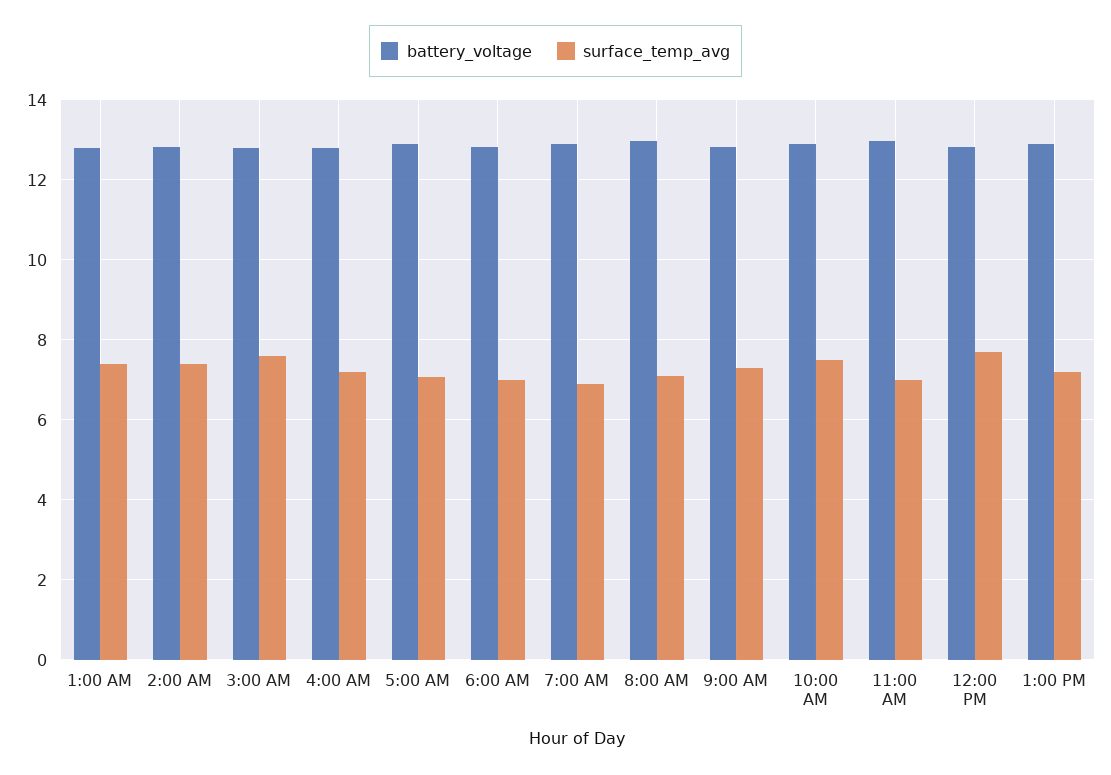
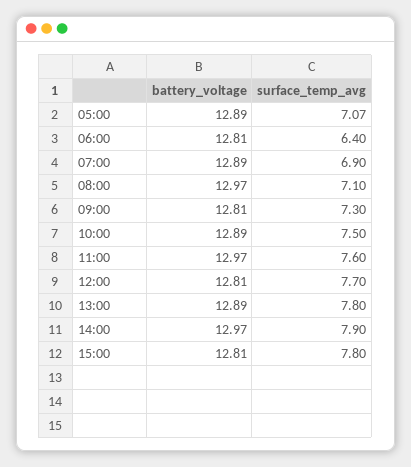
battery_voltage, 1:00 AM: 12.8 -> none
surface_temp_avg, 1:00 AM: 7.4 -> none
battery_voltage, 2:00 AM: 12.8 -> none
surface_temp_avg, 2:00 AM: 7.4 -> none
battery_voltage, 3:00 AM: 12.8 -> none
surface_temp_avg, 3:00 AM: 7.6 -> none
battery_voltage, 4:00 AM: 12.8 -> none
surface_temp_avg, 4:00 AM: 7.2 -> none
surface_temp_avg, 6:00 AM: 7 -> 6.4
surface_temp_avg, 11:00 AM: 7 -> 7.6
surface_temp_avg, 1:00 PM: 7.2 -> 7.8
battery_voltage, 14:00: none -> 12.97
surface_temp_avg, 14:00: none -> 7.9
battery_voltage, 15:00: none -> 12.81
surface_temp_avg, 15:00: none -> 7.8

